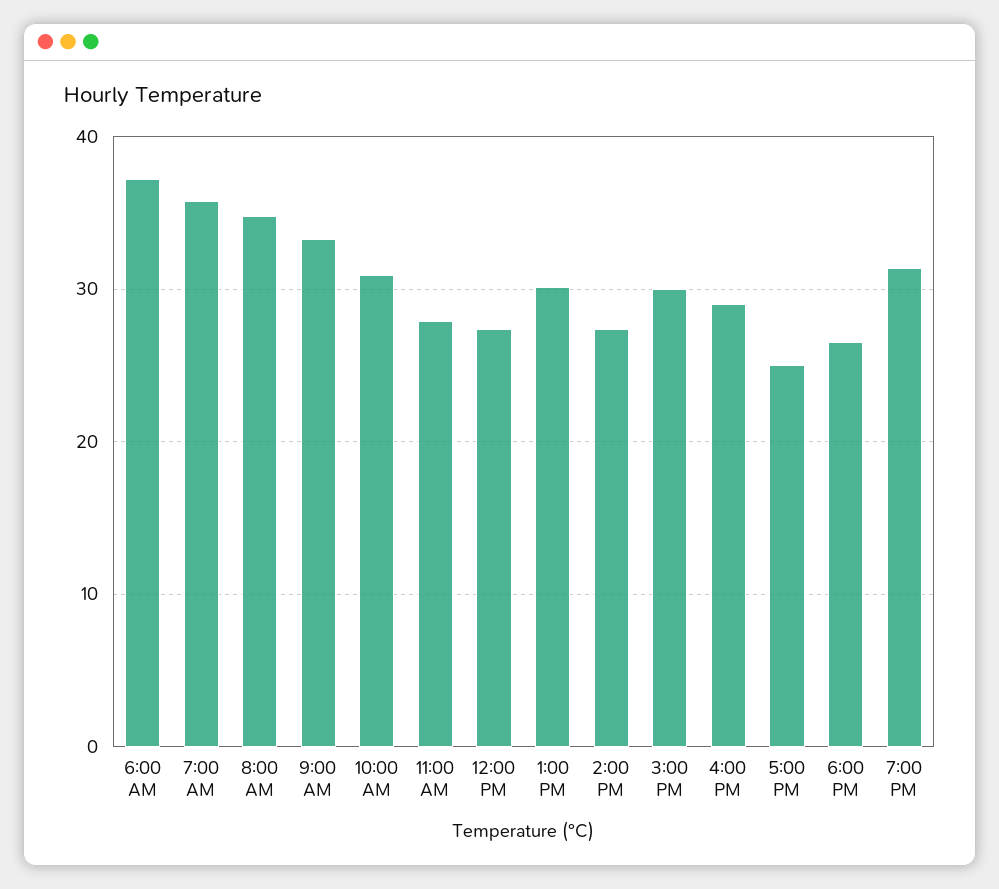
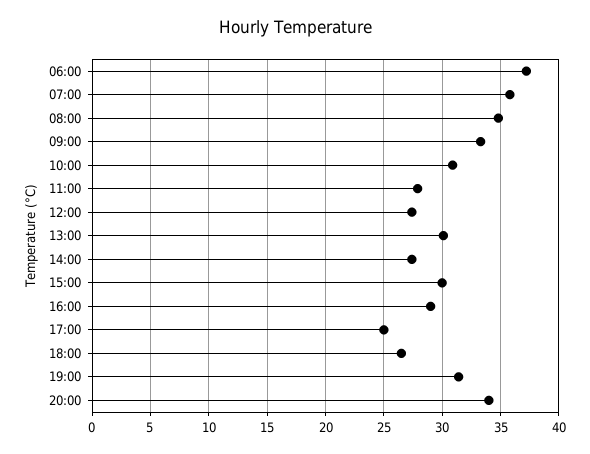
20:00: none -> 34

